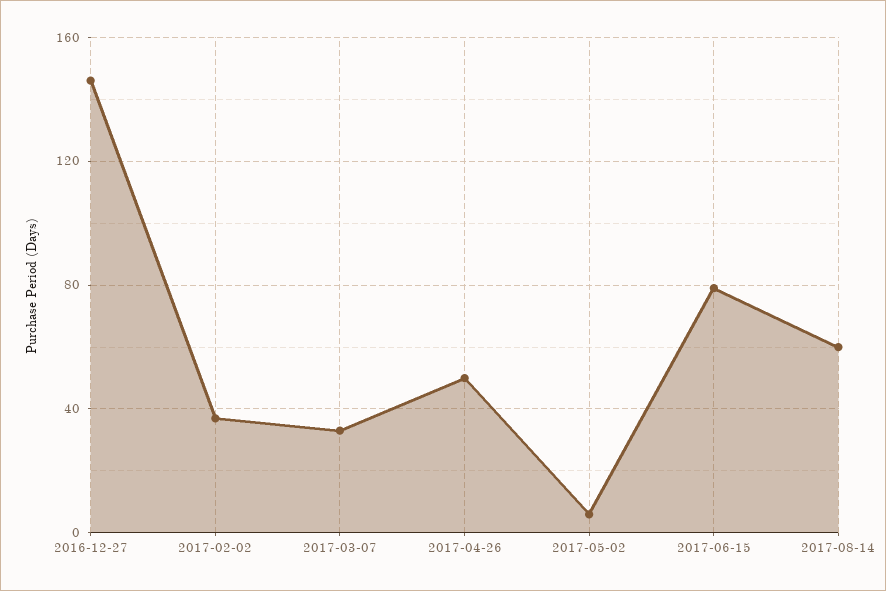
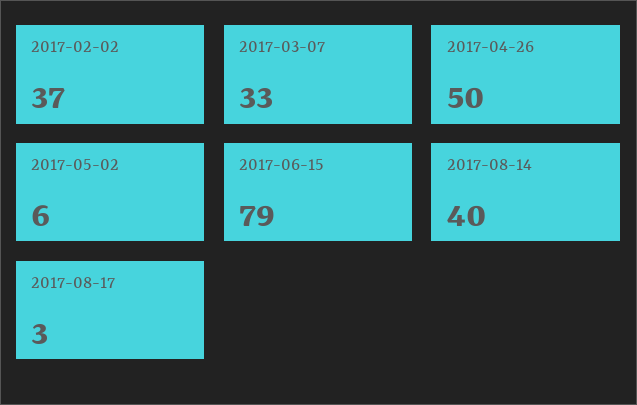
2016-12-27: 145 -> none
2017-08-14: 60 -> 40
2017-08-17: none -> 3

